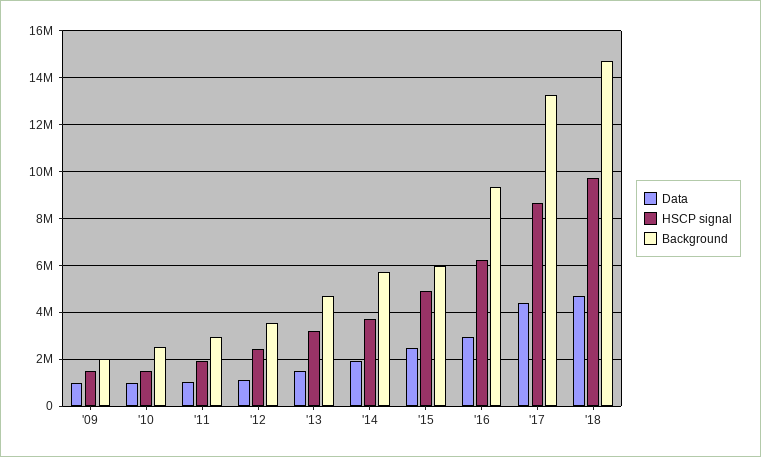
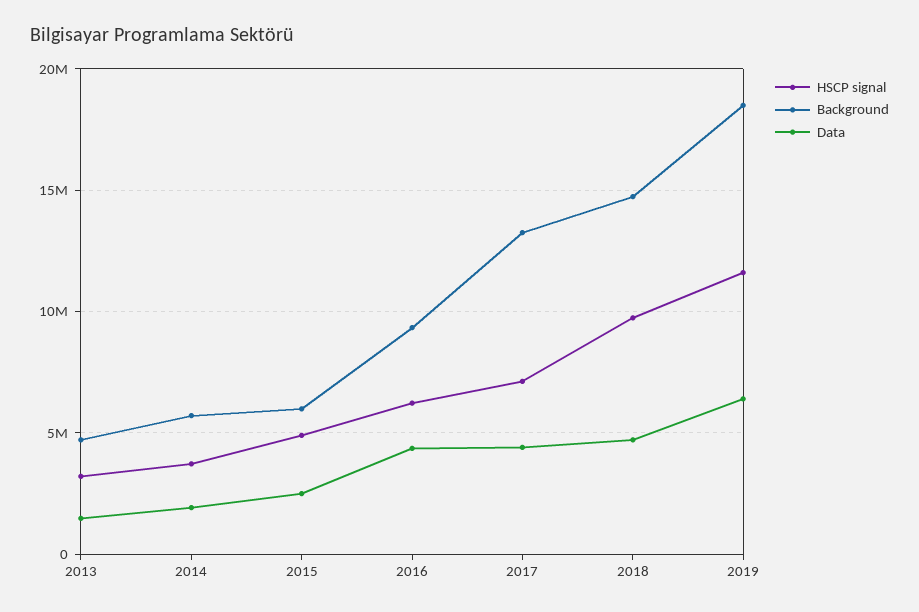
Data, '09: 1000000 -> none
HSCP signal, '09: 1500000 -> none
Background, '09: 2000000 -> none
Data, '10: 1000000 -> none
HSCP signal, '10: 1500000 -> none
Background, '10: 2500000 -> none
Data, '11: 1000000 -> none
HSCP signal, '11: 2000000 -> none
Background, '11: 3000000 -> none
Data, '12: 1000000 -> none
HSCP signal, '12: 2500000 -> none
Background, '12: 3500000 -> none
Data, '16: 3000000 -> 4500000
HSCP signal, '17: 8500000 -> 7000000
HSCP signal, 2019: none -> 11500000
Background, 2019: none -> 18500000
Data, 2019: none -> 6500000

